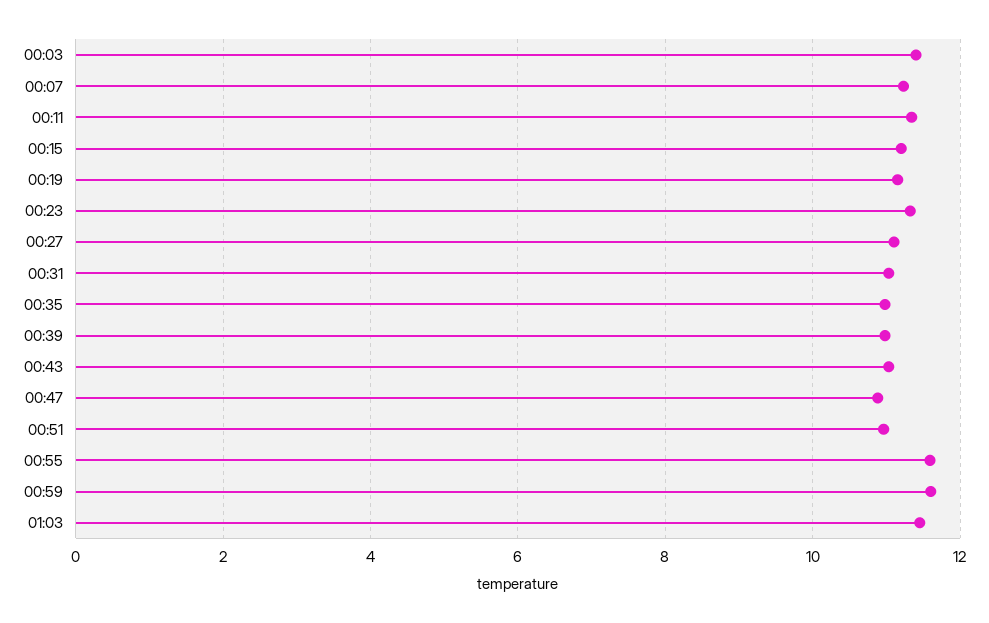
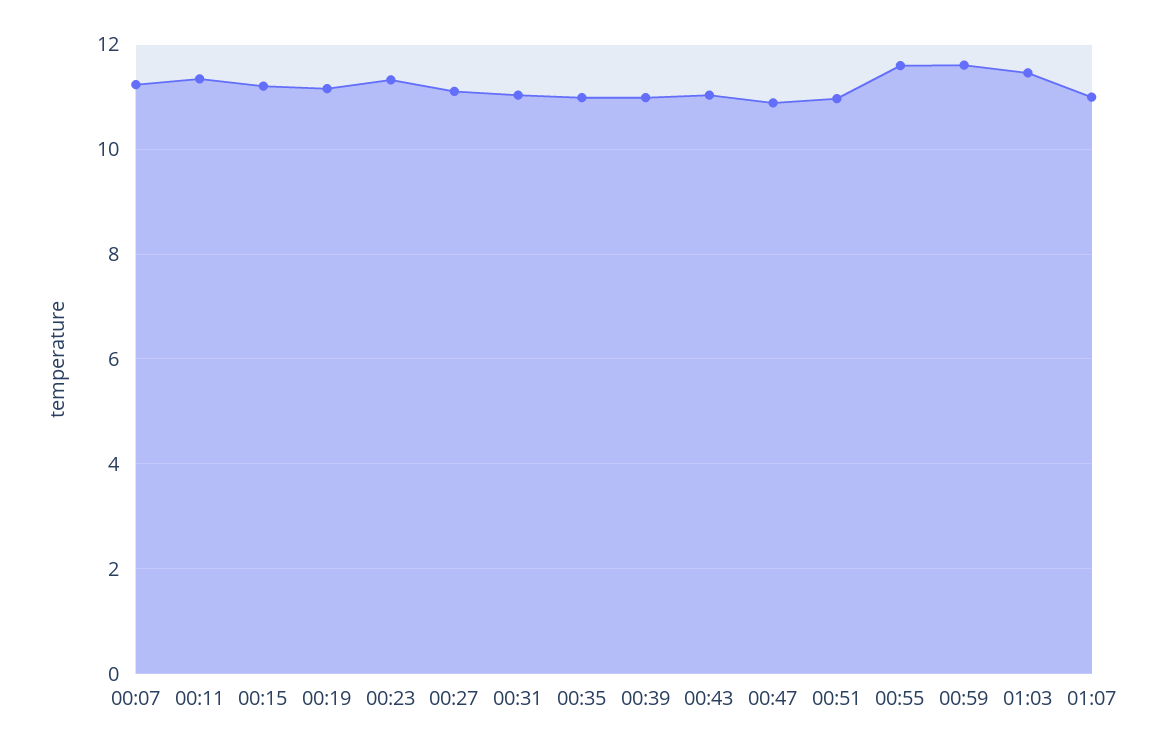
00:03: 11.4 -> none
01:07: none -> 11

